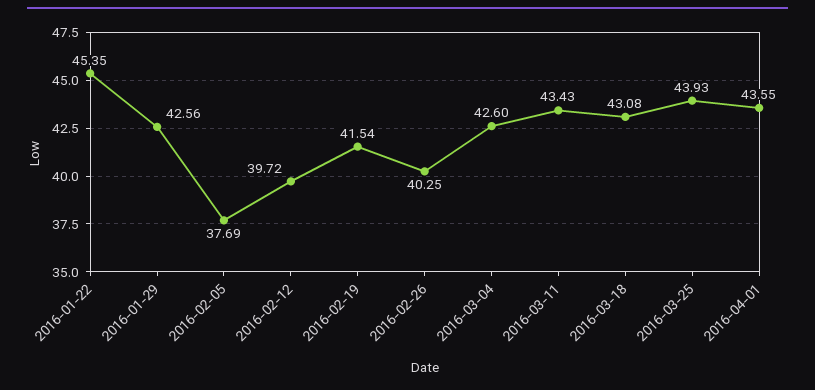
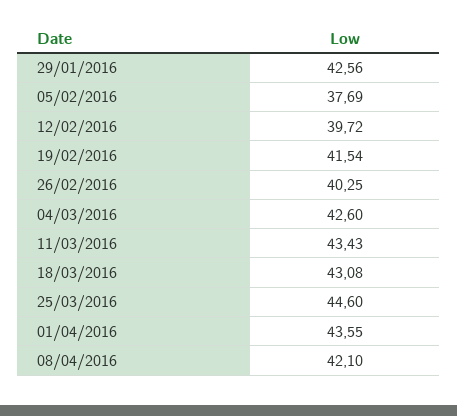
2016-01-22: 45.35 -> none
2016-03-25: 43.93 -> 44.6
08/04/2016: none -> 42.1

